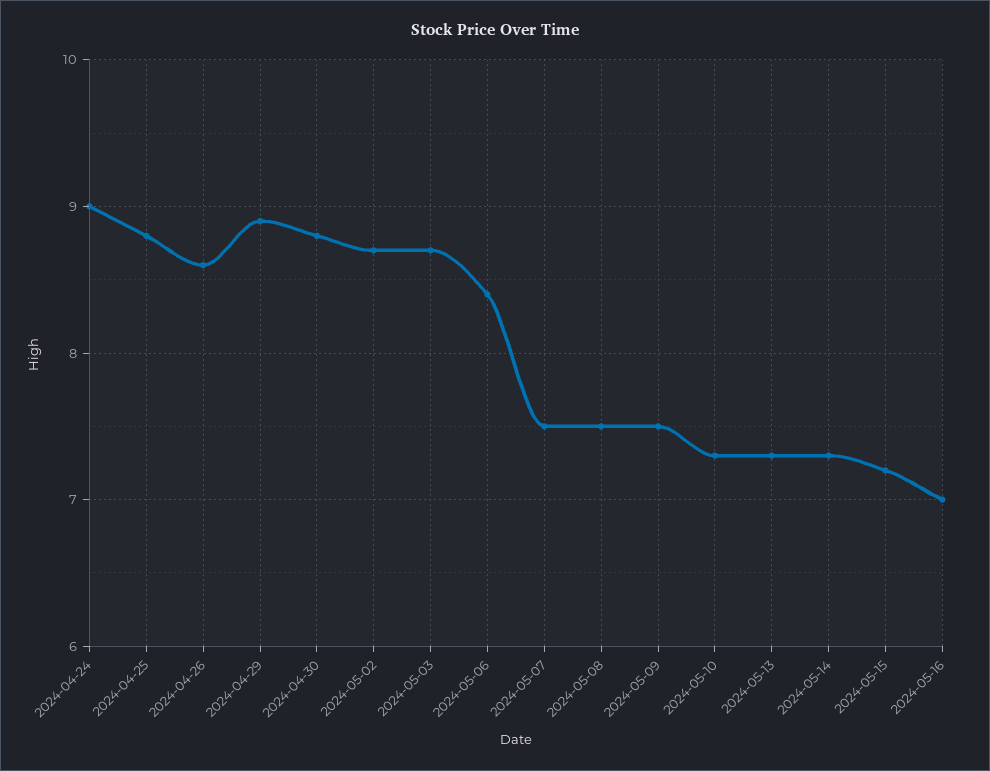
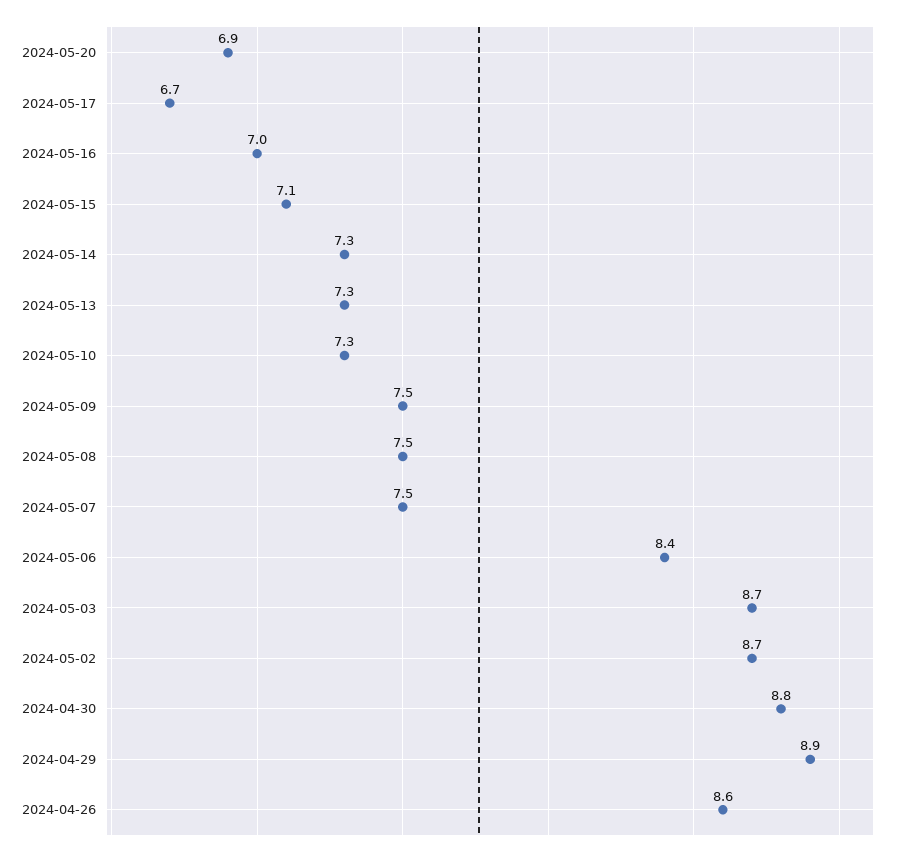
2024-04-24: 9 -> none
2024-04-25: 8.8 -> none
2024-05-15: 7.2 -> 7.1
2024-05-20: none -> 6.9
2024-05-17: none -> 6.7

